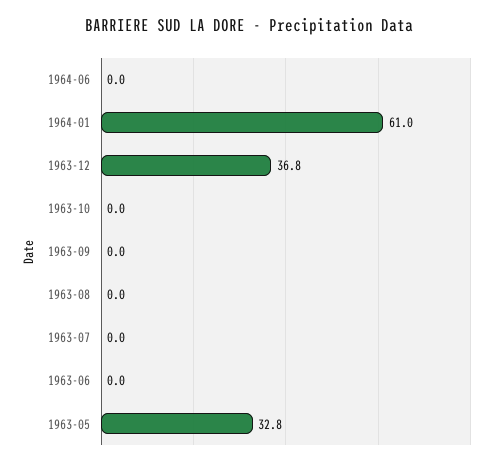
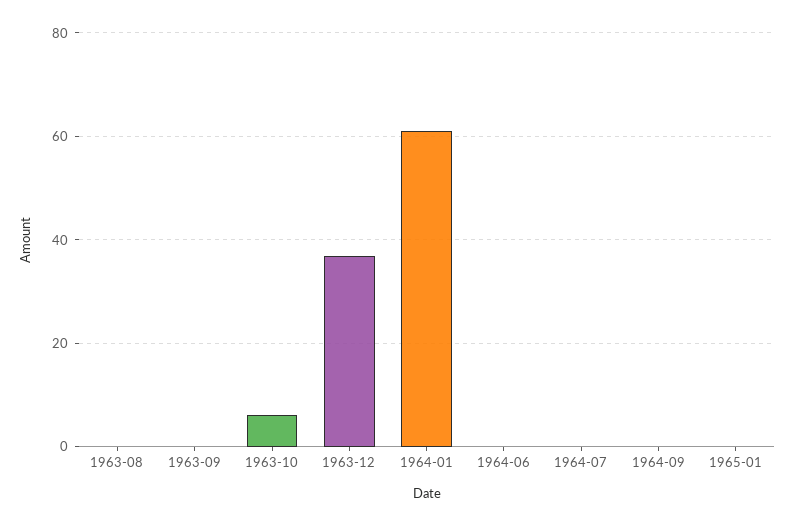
1963-10: 0 -> 6
1963-07: 0 -> none
1963-06: 0 -> none
1963-05: 32.8 -> none
1964-07: none -> 0
1964-09: none -> 0
1965-01: none -> 0

